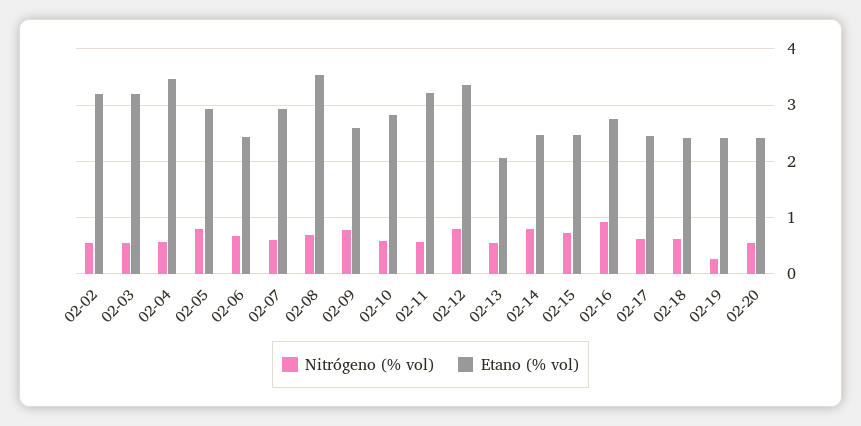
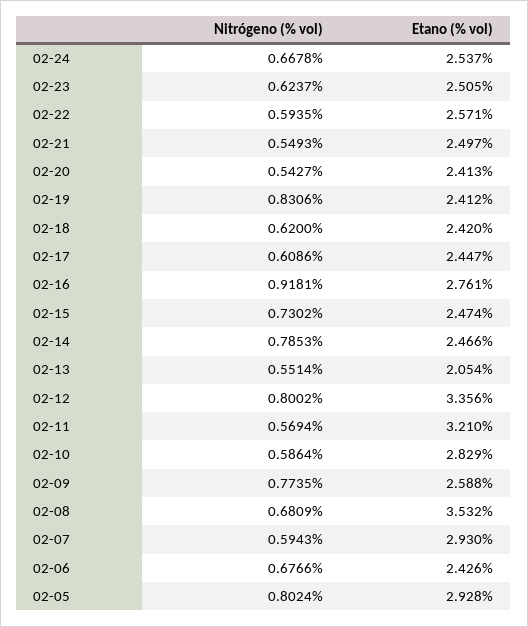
Nitrógeno (% vol), 02-02: 0.6 -> none
Etano (% vol), 02-02: 3.2 -> none
Nitrógeno (% vol), 02-03: 0.6 -> none
Etano (% vol), 02-03: 3.2 -> none
Nitrógeno (% vol), 02-04: 0.6 -> none
Etano (% vol), 02-04: 3.4 -> none
Nitrógeno (% vol), 02-19: 0.2 -> 0.8306
Nitrógeno (% vol), 02-24: none -> 0.6678
Etano (% vol), 02-24: none -> 2.537
Nitrógeno (% vol), 02-23: none -> 0.6237
Etano (% vol), 02-23: none -> 2.505
Nitrógeno (% vol), 02-22: none -> 0.5935
Etano (% vol), 02-22: none -> 2.571
Nitrógeno (% vol), 02-21: none -> 0.5493
Etano (% vol), 02-21: none -> 2.497

